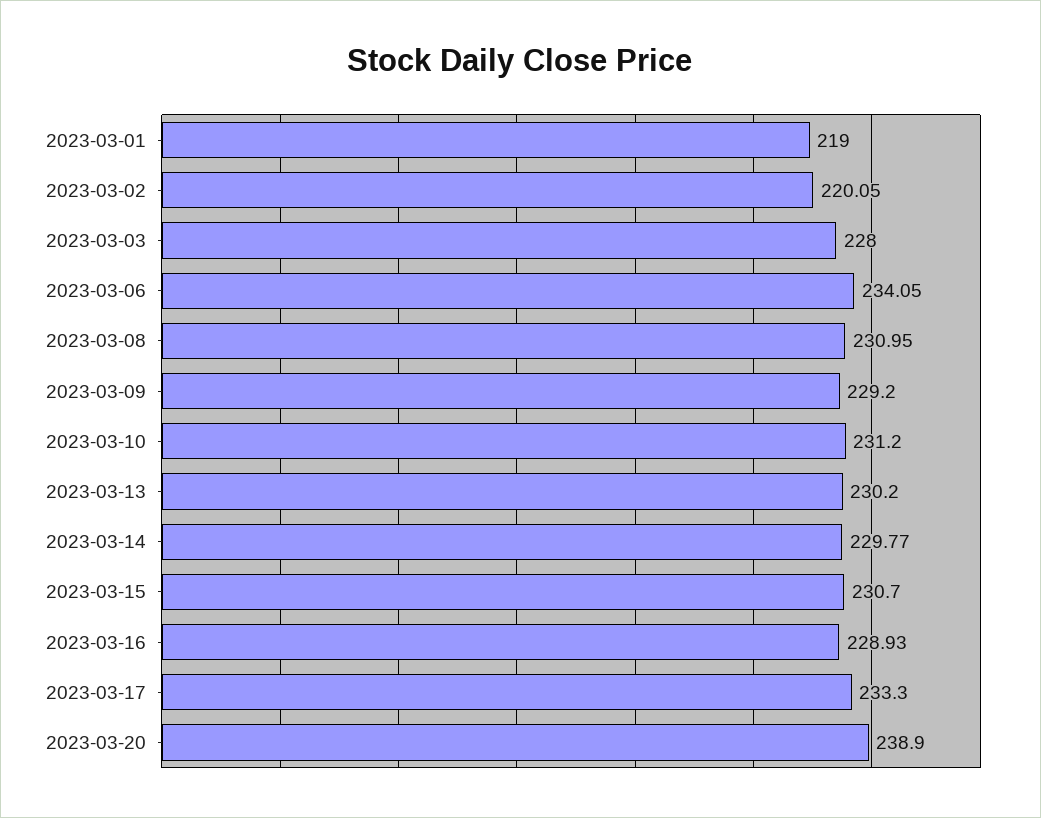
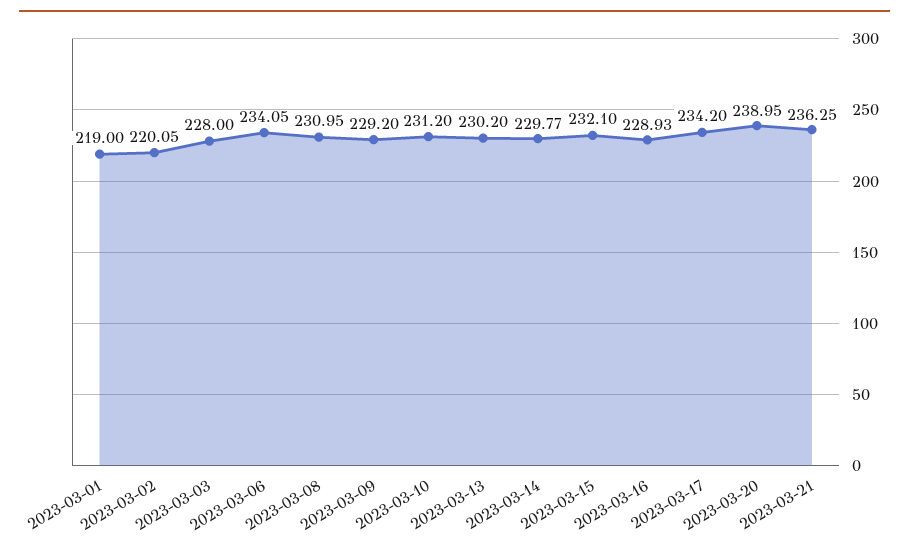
2023-03-15: 230.7 -> 232.1
2023-03-17: 233.3 -> 234.2
2023-03-20: 238.9 -> 238.95
2023-03-21: none -> 236.25

